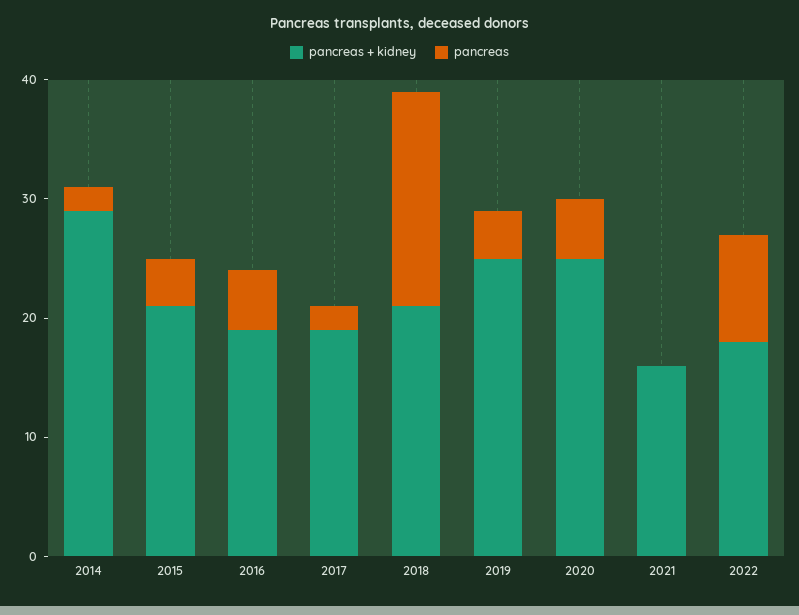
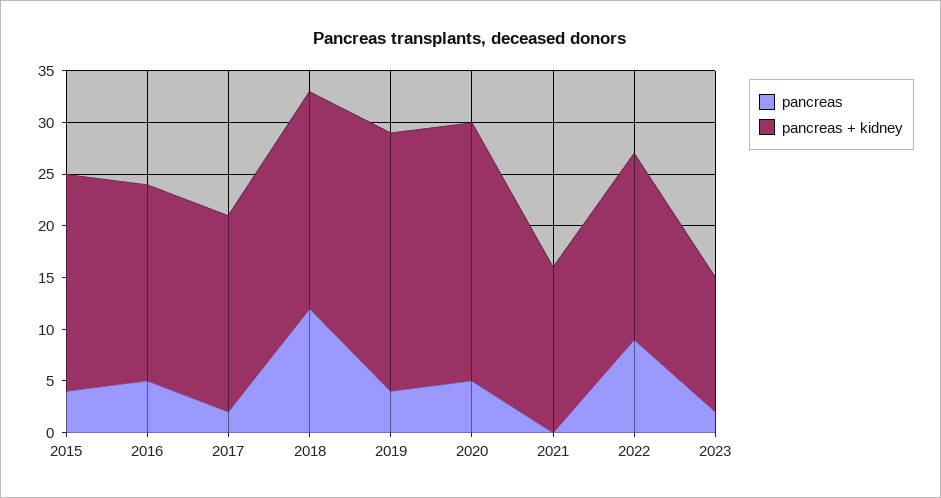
pancreas + kidney, 2014: 29 -> none
pancreas, 2014: 2 -> none
pancreas, 2018: 18 -> 12
pancreas, 2023: none -> 2
pancreas + kidney, 2023: none -> 13

